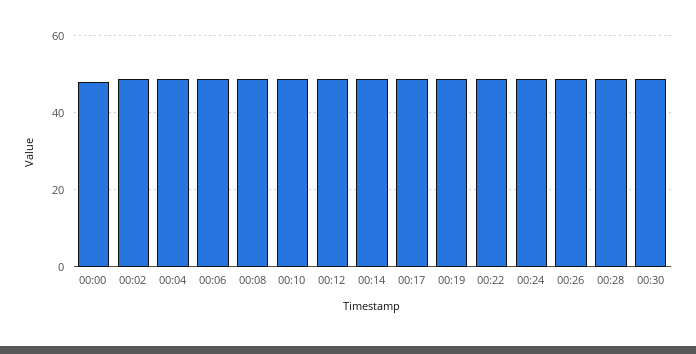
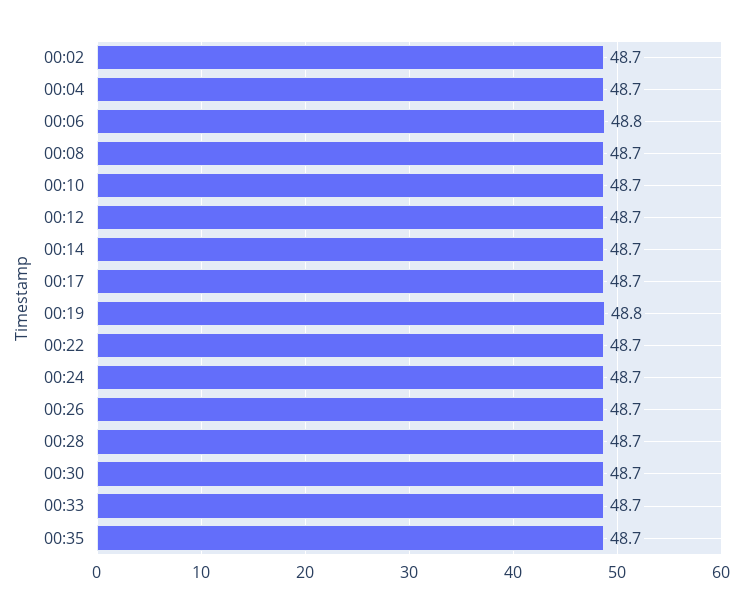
00:00: 48 -> none
00:33: none -> 48.7
00:35: none -> 48.7

